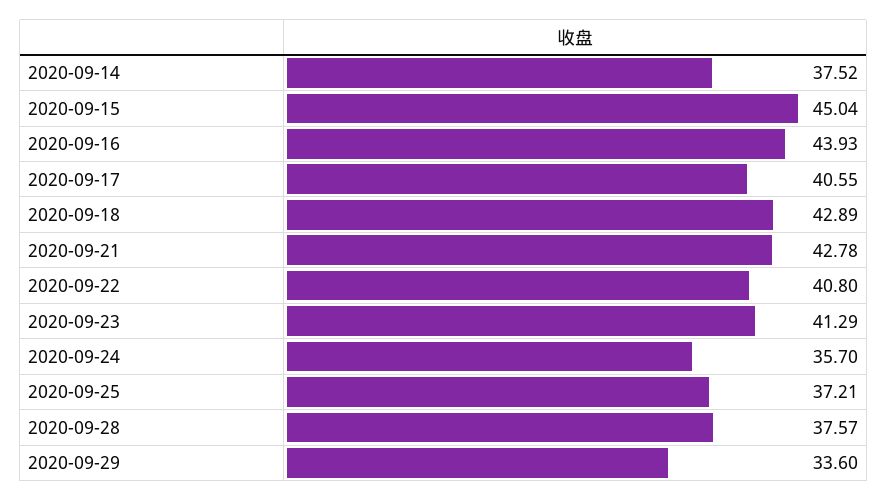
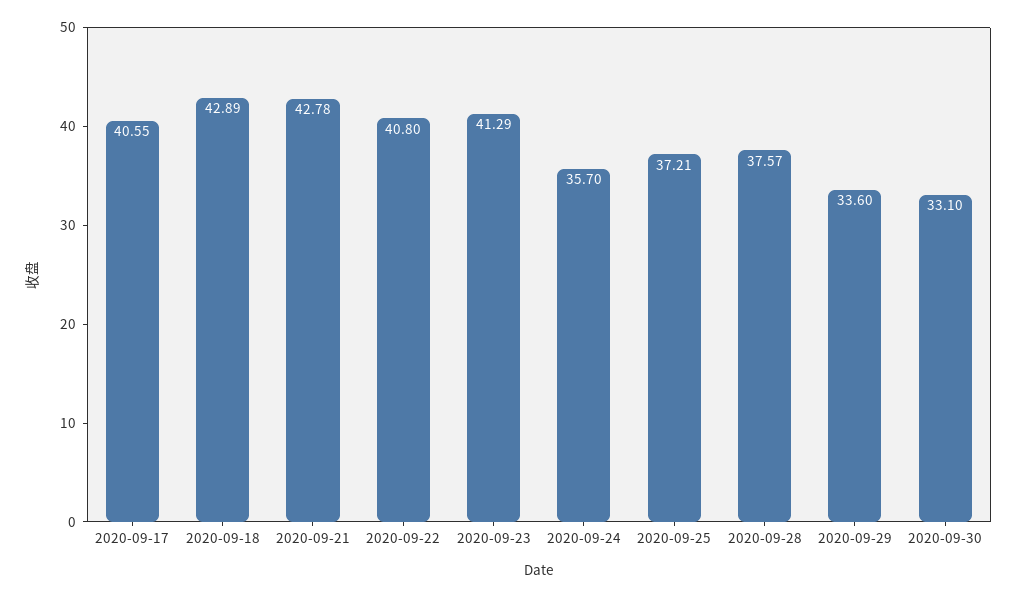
2020-09-14: 37.52 -> none
2020-09-15: 45.04 -> none
2020-09-16: 43.93 -> none
2020-09-30: none -> 33.1

